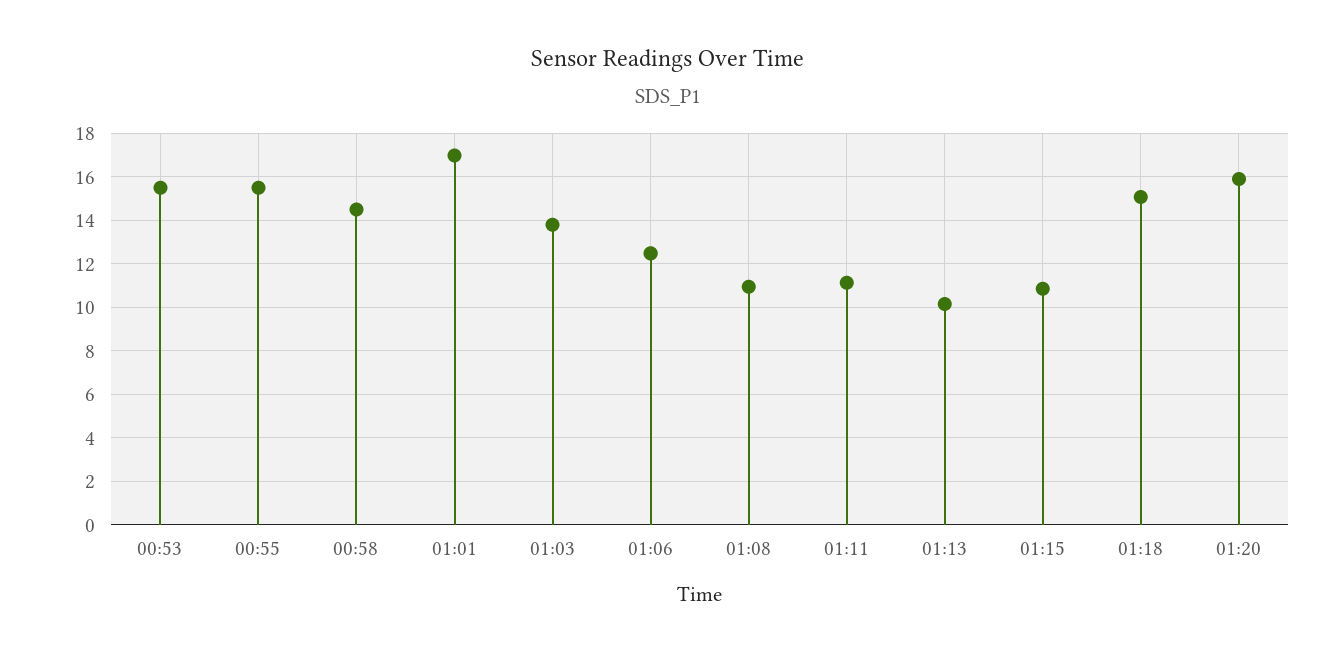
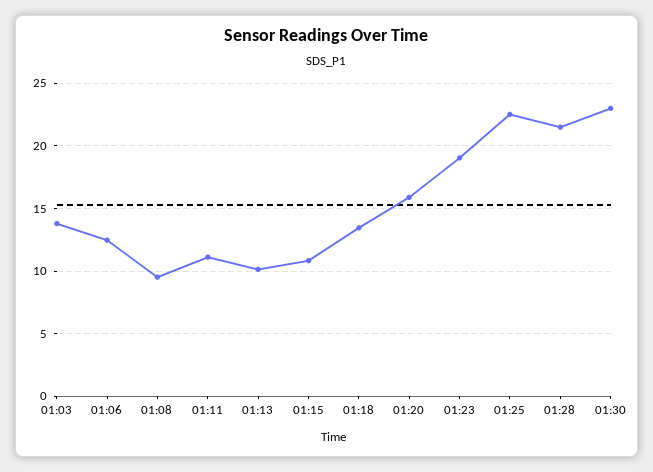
00:53: 15.5 -> none
00:55: 15.5 -> none
00:58: 14.5 -> none
01:01: 17 -> none
01:08: 11 -> 9.5
01:18: 15 -> 13.5
01:23: none -> 19
01:25: none -> 22.5
01:28: none -> 21.5
01:30: none -> 23

